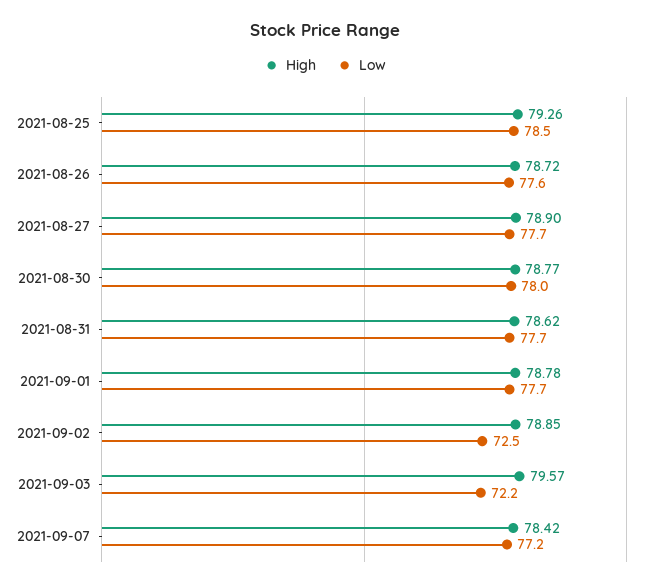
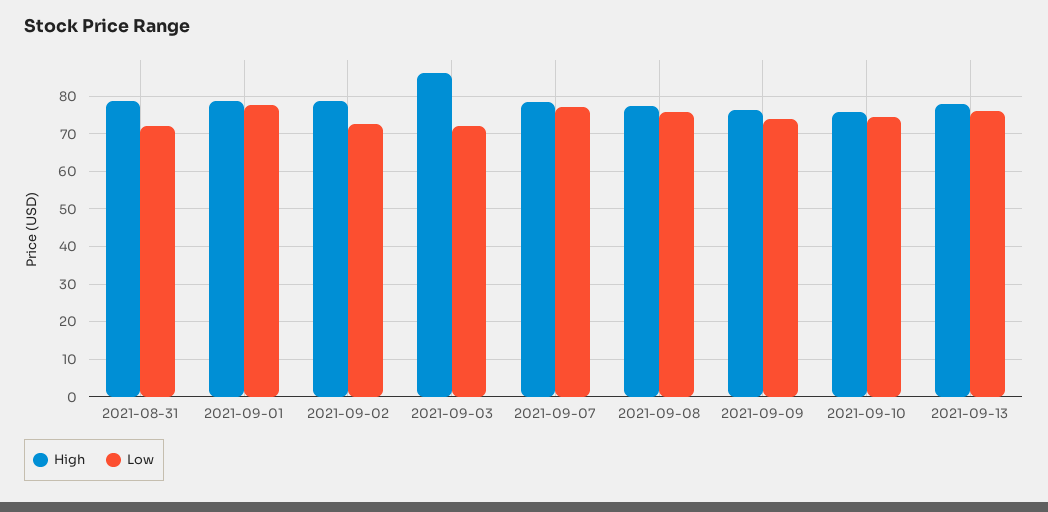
High, 2021-08-25: 79.26 -> none
Low, 2021-08-25: 78.5 -> none
High, 2021-08-26: 78.72 -> none
Low, 2021-08-26: 77.6 -> none
High, 2021-08-27: 78.9 -> none
Low, 2021-08-27: 77.7 -> none
High, 2021-08-30: 78.77 -> none
Low, 2021-08-30: 78 -> none
Low, 2021-08-31: 77.7 -> 72
High, 2021-09-03: 79.57 -> 86
High, 2021-09-08: none -> 78
Low, 2021-09-08: none -> 76
High, 2021-09-09: none -> 76
Low, 2021-09-09: none -> 74
High, 2021-09-10: none -> 76
Low, 2021-09-10: none -> 74
High, 2021-09-13: none -> 78
Low, 2021-09-13: none -> 76

